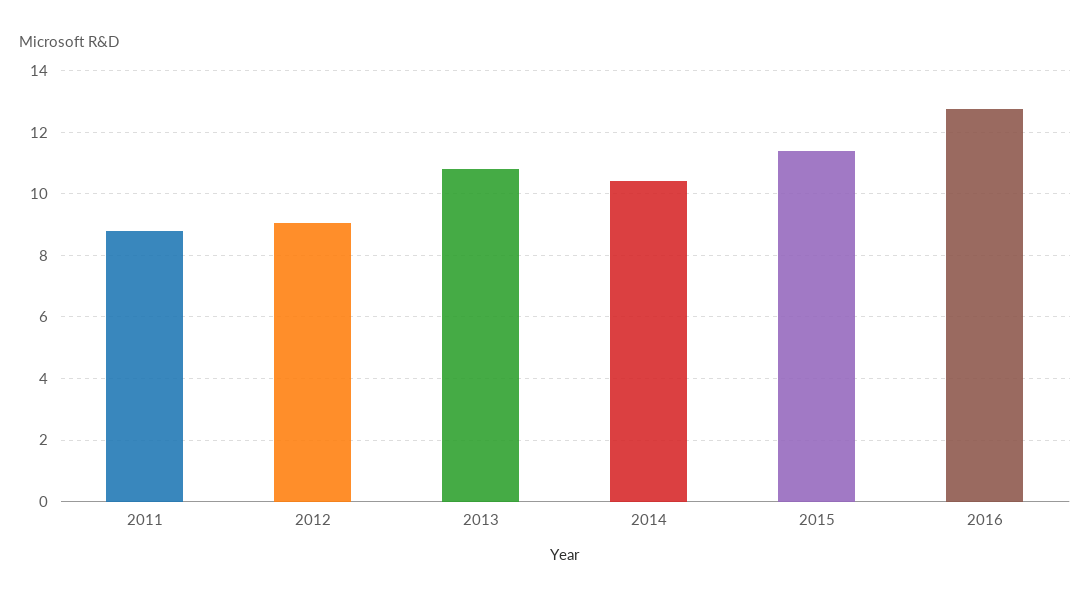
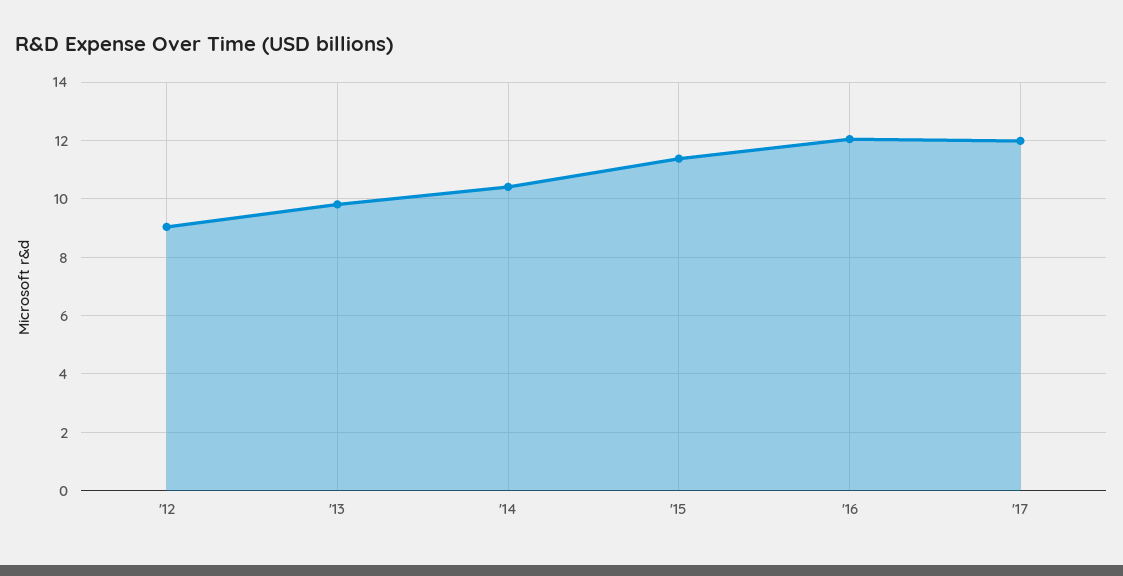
2011: 8.8 -> none
2013: 10.8 -> 9.75
2016: 12.8 -> 12
'17: none -> 12

